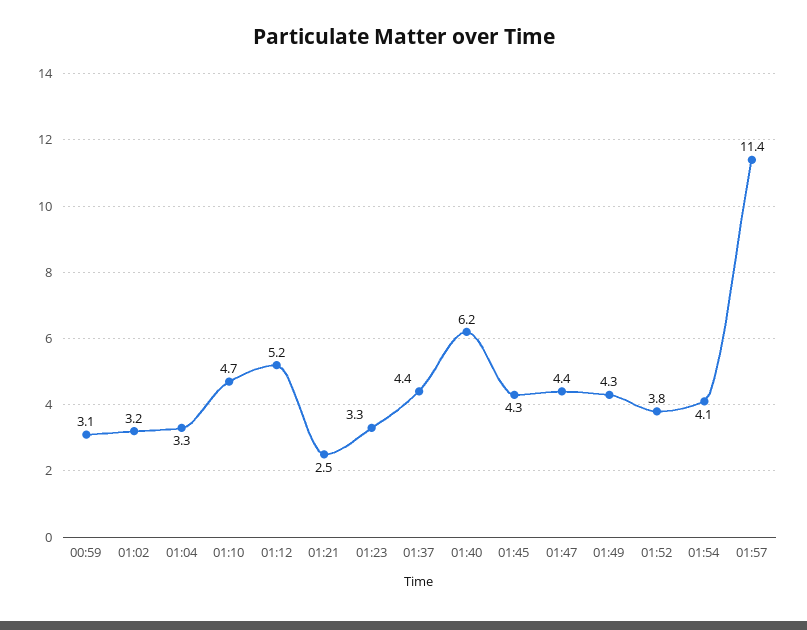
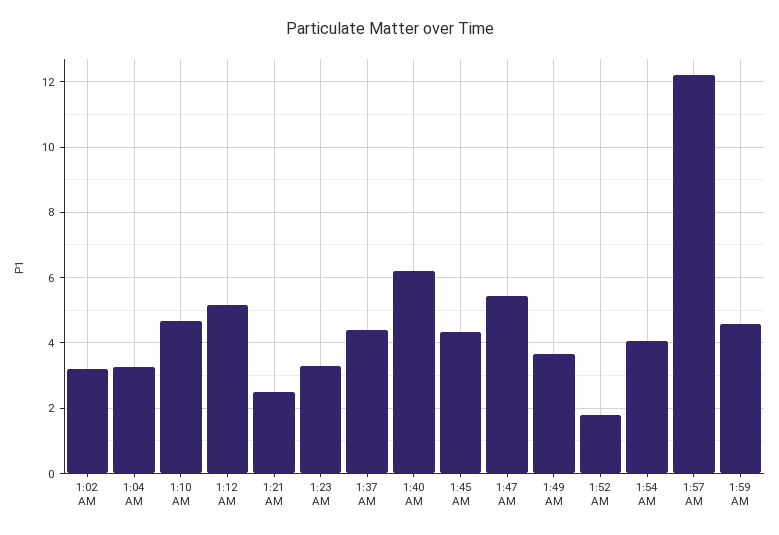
00:59: 3.1 -> none
01:47: 4.4 -> 5.4
01:49: 4.3 -> 3.6
01:52: 3.8 -> 1.8
01:57: 11.4 -> 12.2
1:59 AM: none -> 4.6

